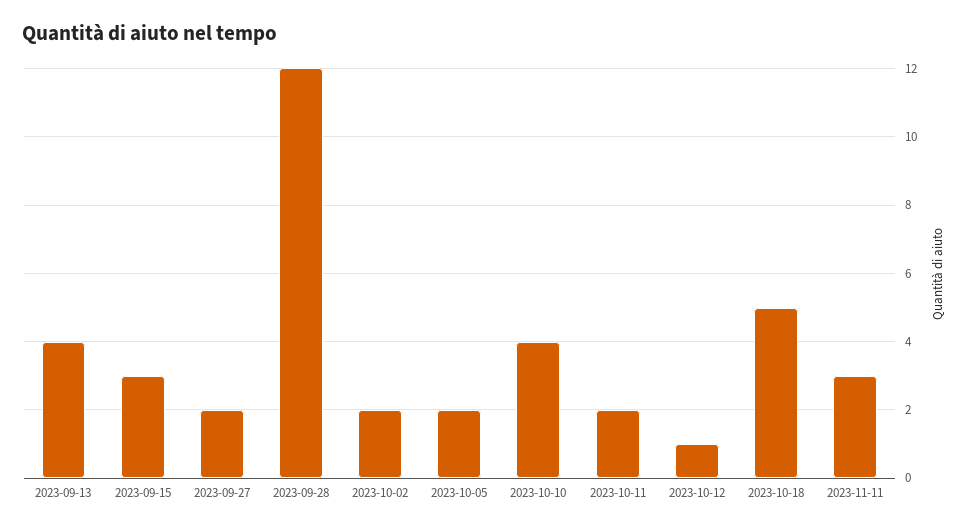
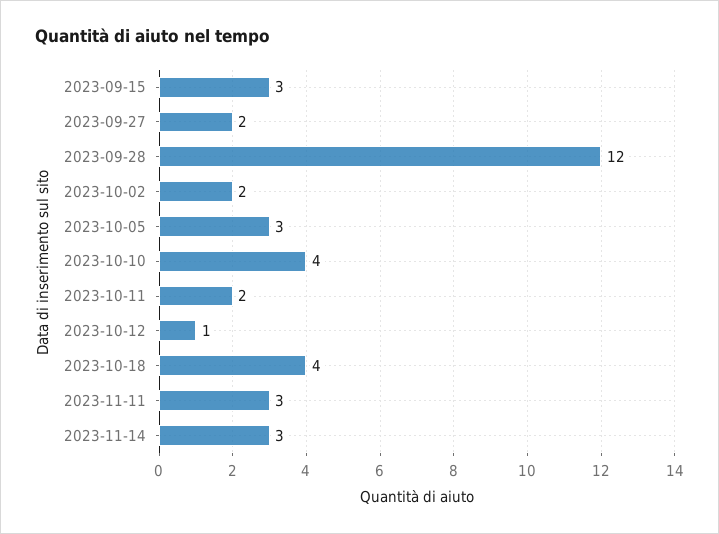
2023-09-13: 4 -> none
2023-10-05: 2 -> 3
2023-10-18: 5 -> 4
2023-11-14: none -> 3

